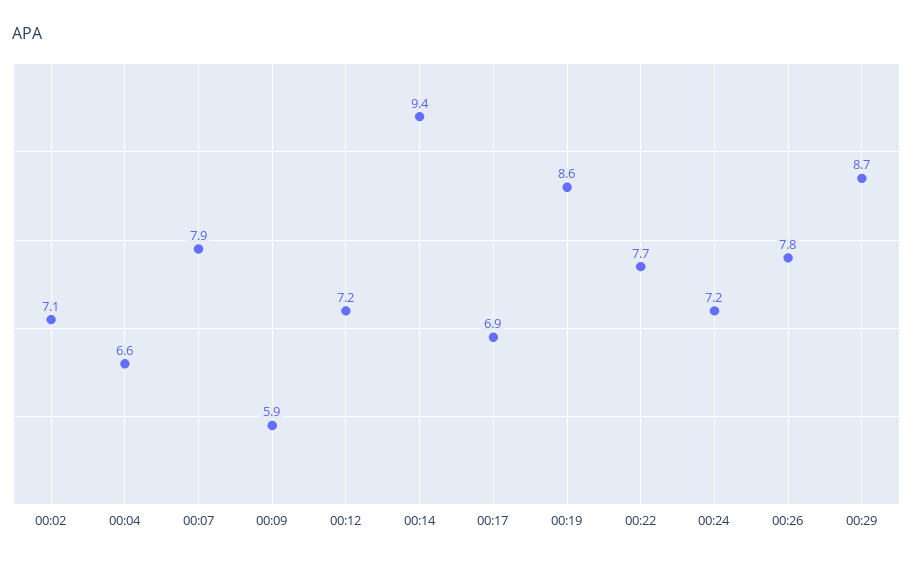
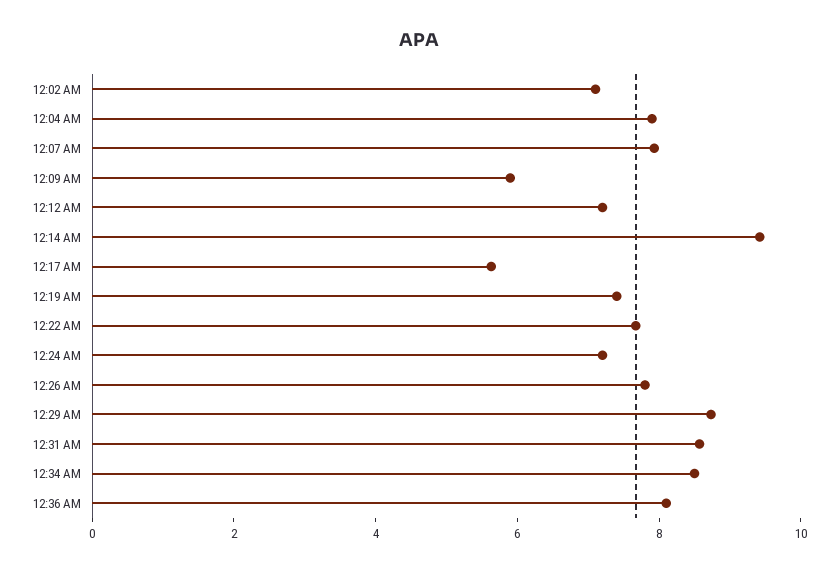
00:04: 6.6 -> 8
00:17: 6.9 -> 5.5
00:19: 8.6 -> 7.5
12:31 AM: none -> 8.5
12:34 AM: none -> 8.5
12:36 AM: none -> 8

